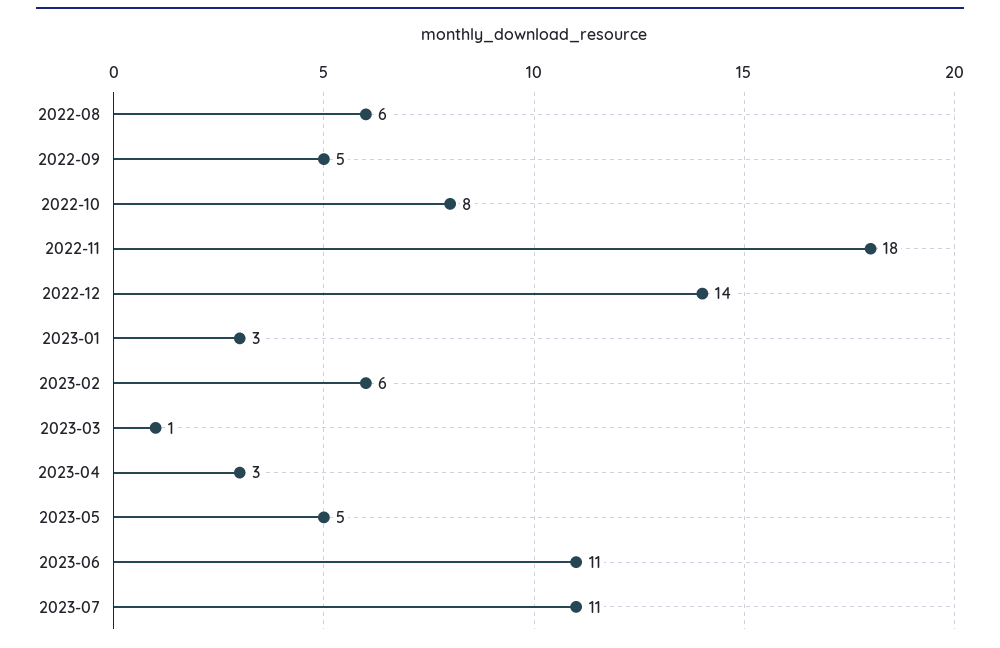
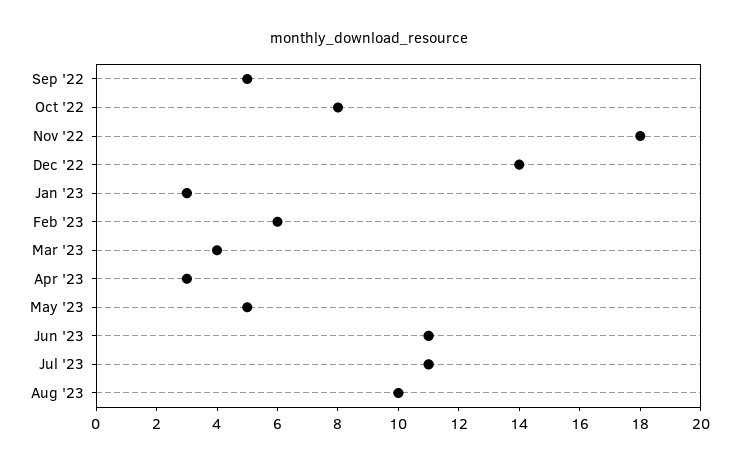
2022-08: 6 -> none
2023-03: 1 -> 4
Aug '23: none -> 10

